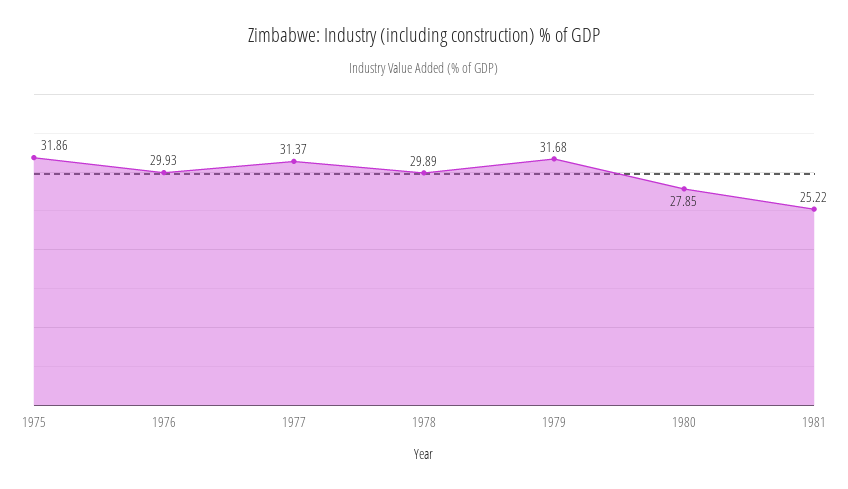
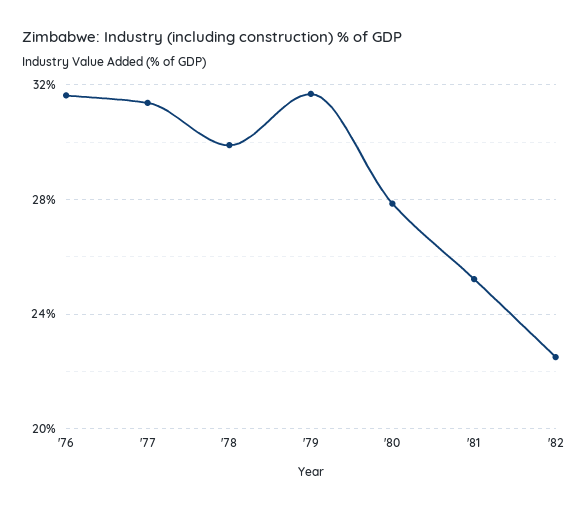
1975: 31.86 -> none
1976: 29.93 -> 31.5
'82: none -> 22.5

